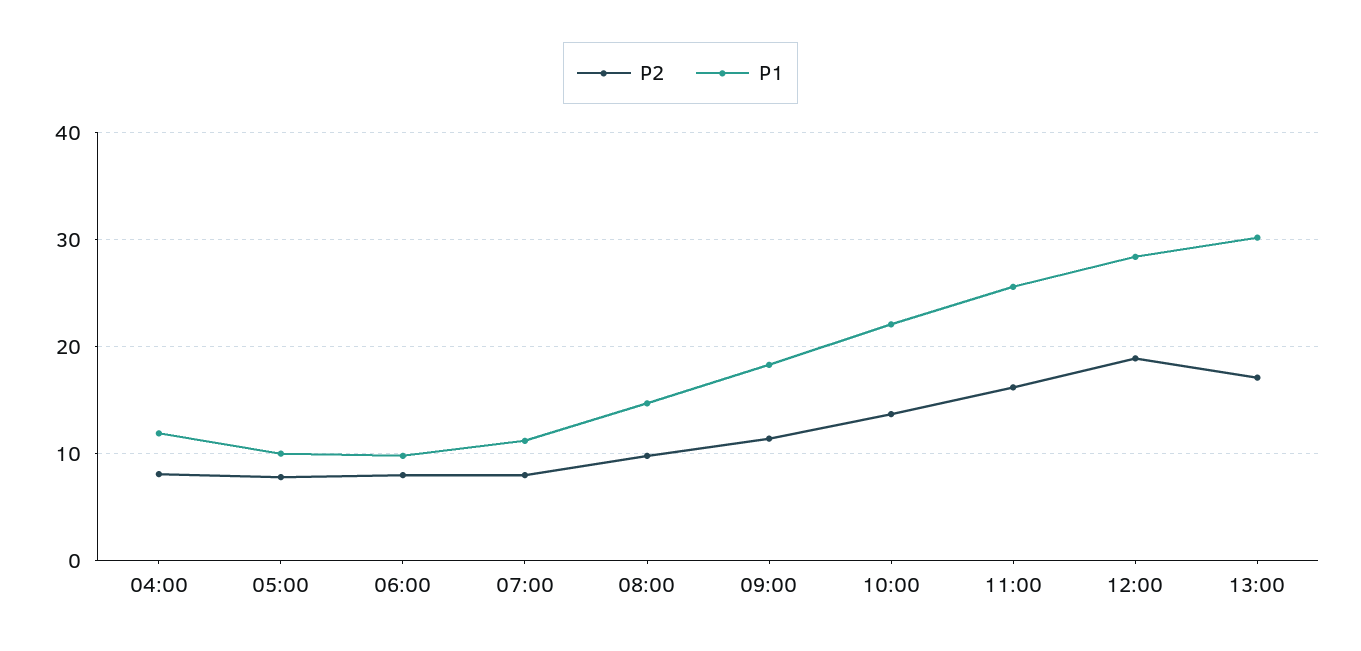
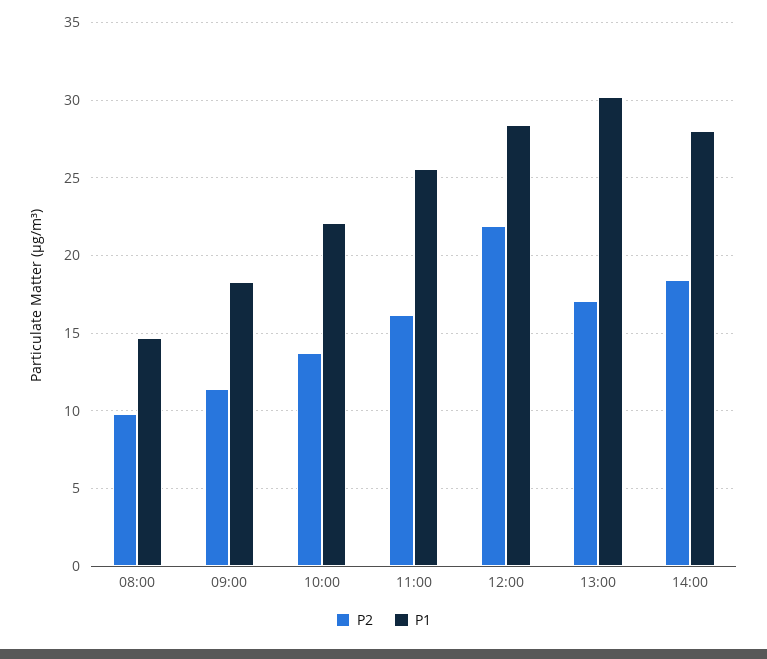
P2, 04:00: 8 -> none
P1, 04:00: 12 -> none
P2, 05:00: 8 -> none
P1, 05:00: 10 -> none
P2, 06:00: 8 -> none
P1, 06:00: 10 -> none
P2, 07:00: 8 -> none
P1, 07:00: 11 -> none
P2, 12:00: 19 -> 22
P2, 14:00: none -> 18.5
P1, 14:00: none -> 28

